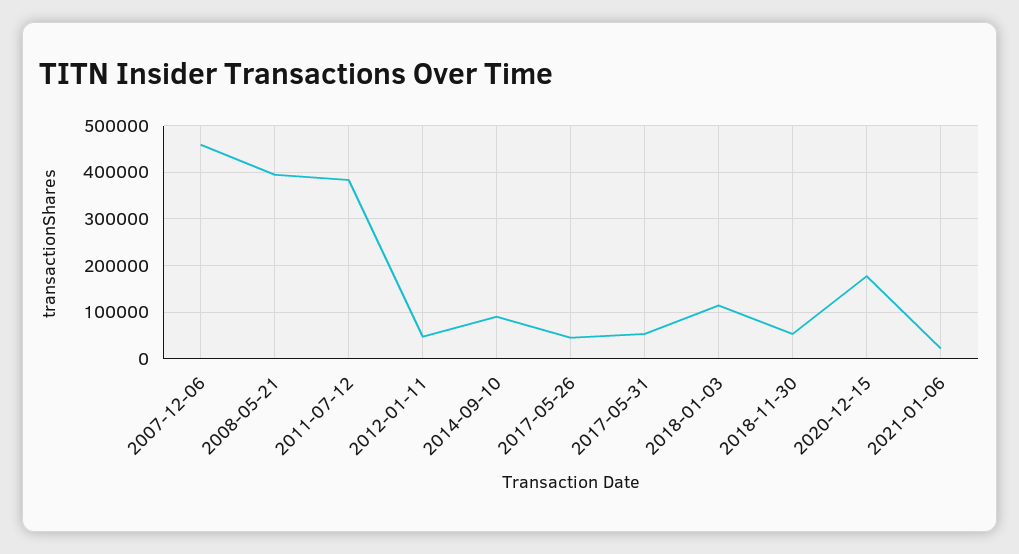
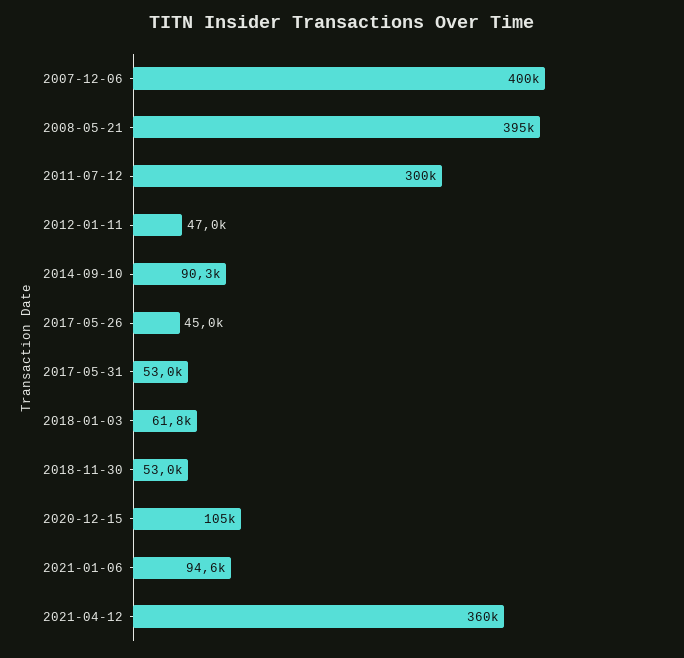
2007-12-06: 460000 -> 400000
2011-07-12: 380000 -> 300000
2018-01-03: 120000 -> 61800
2020-12-15: 180000 -> 105000
2021-01-06: 20000 -> 94600
2021-04-12: none -> 360000

